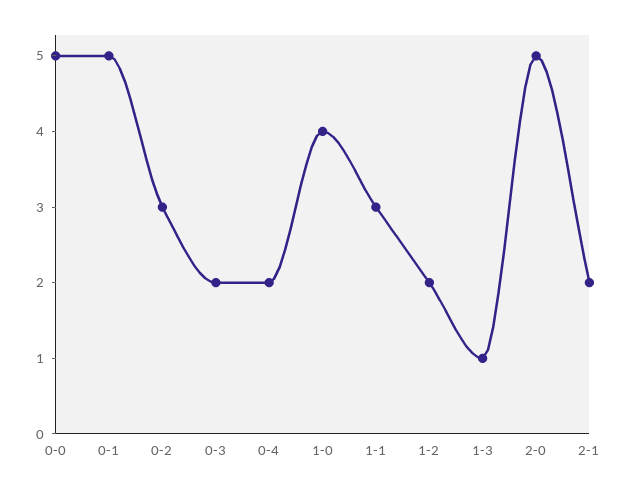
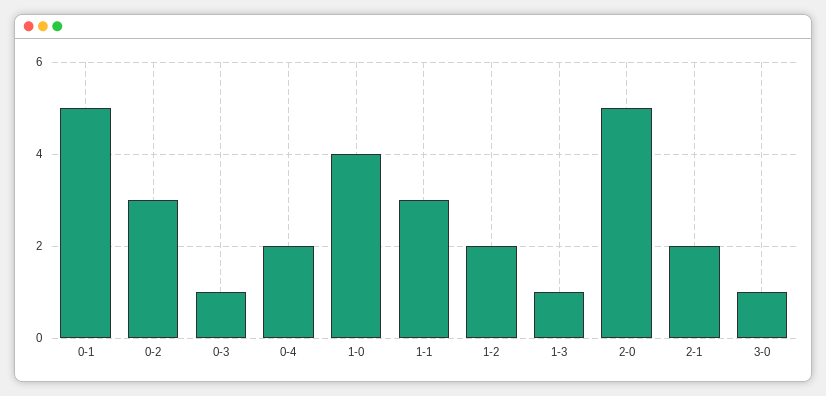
0-0: 5 -> none
0-3: 2 -> 1
3-0: none -> 1

